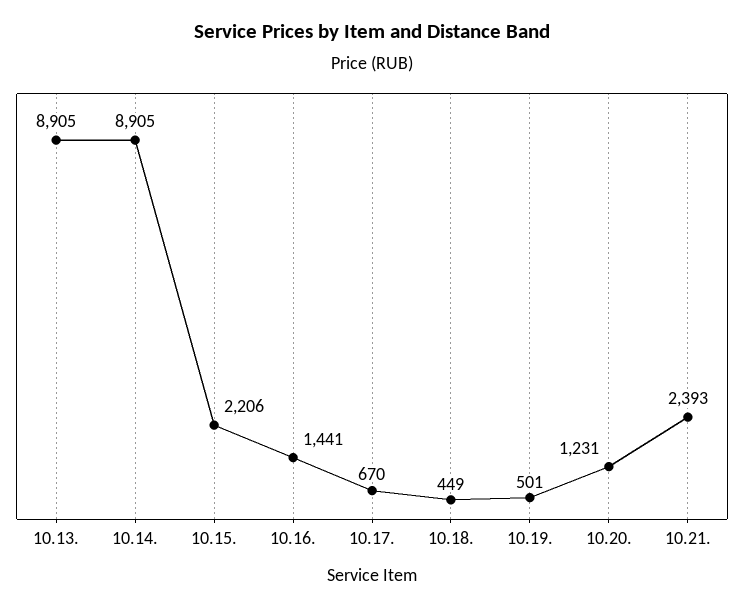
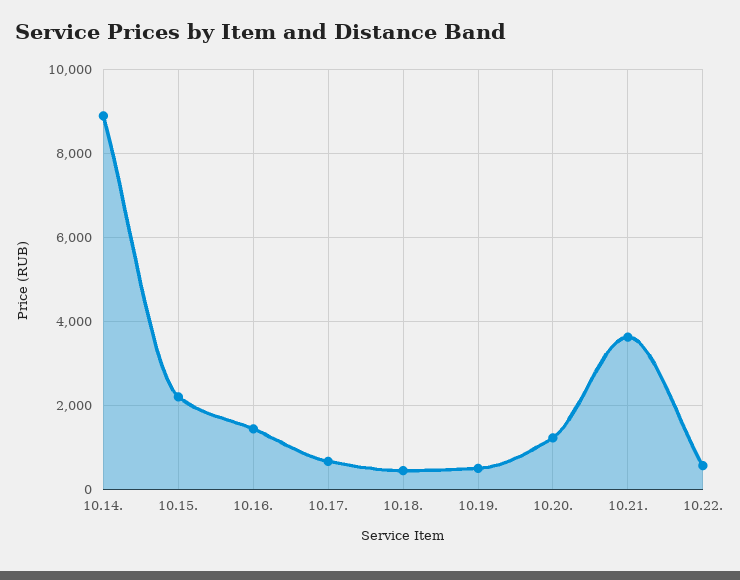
10.13.: 8905 -> none
10.21.: 2393 -> 3600
10.22.: none -> 600

